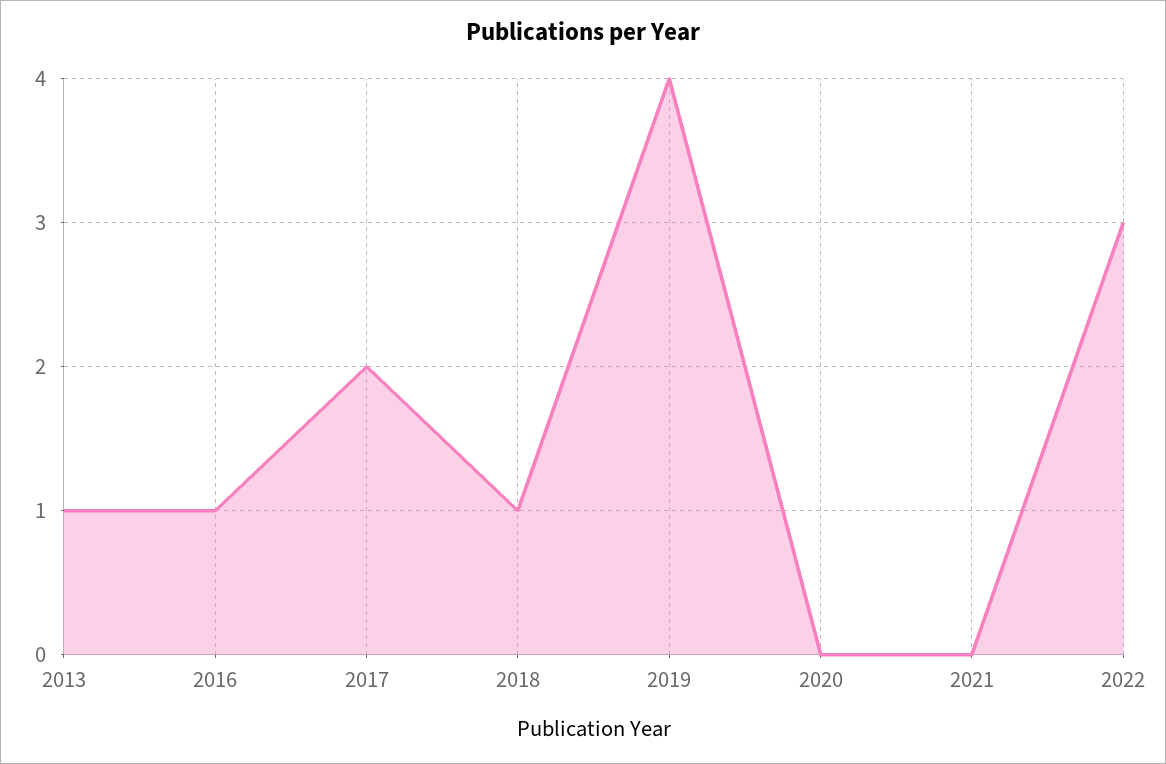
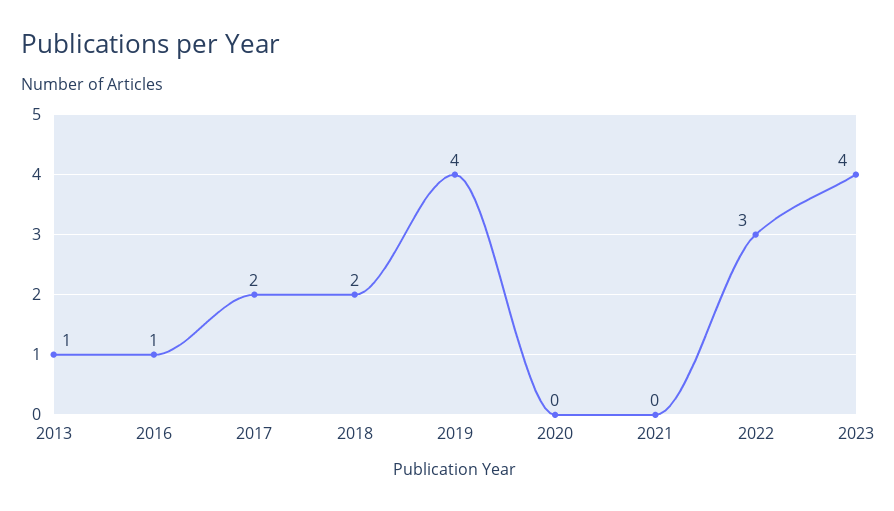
2018: 1 -> 2
2023: none -> 4

